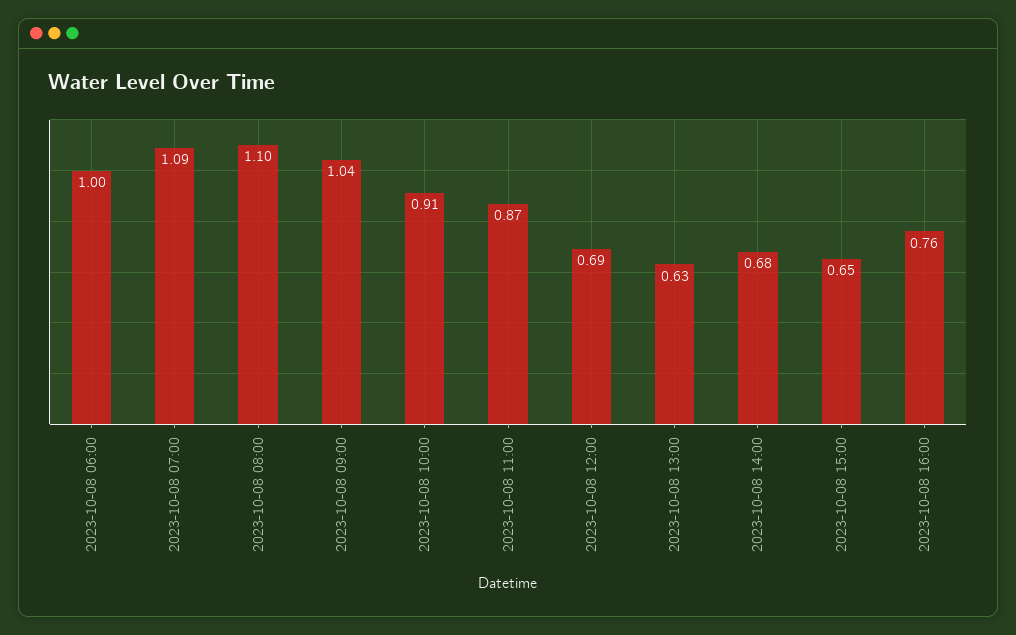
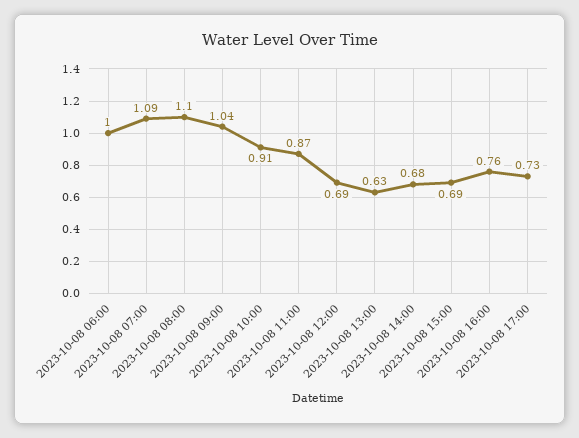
2023-10-08 15:00: 0.65 -> 0.69
2023-10-08 17:00: none -> 0.73

